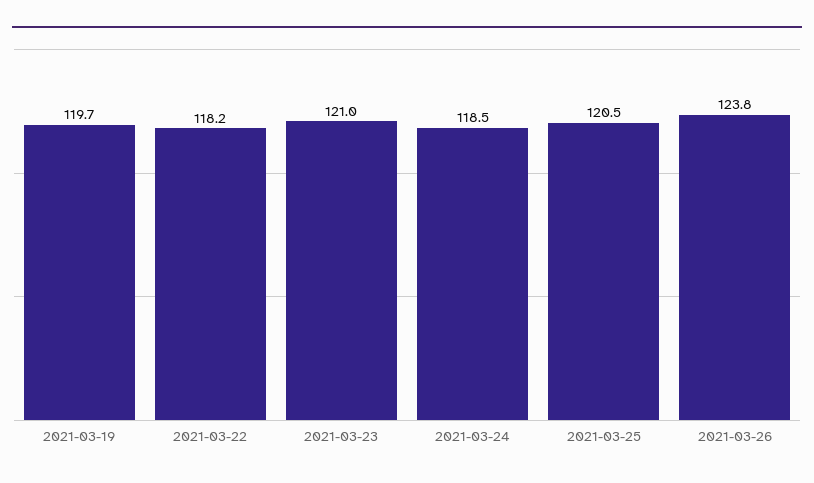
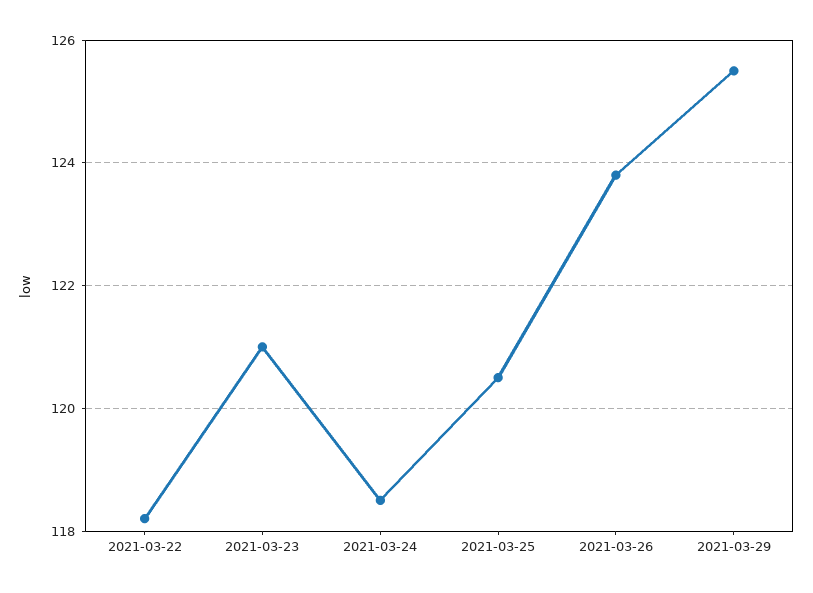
2021-03-19: 119.7 -> none
2021-03-29: none -> 125.5

